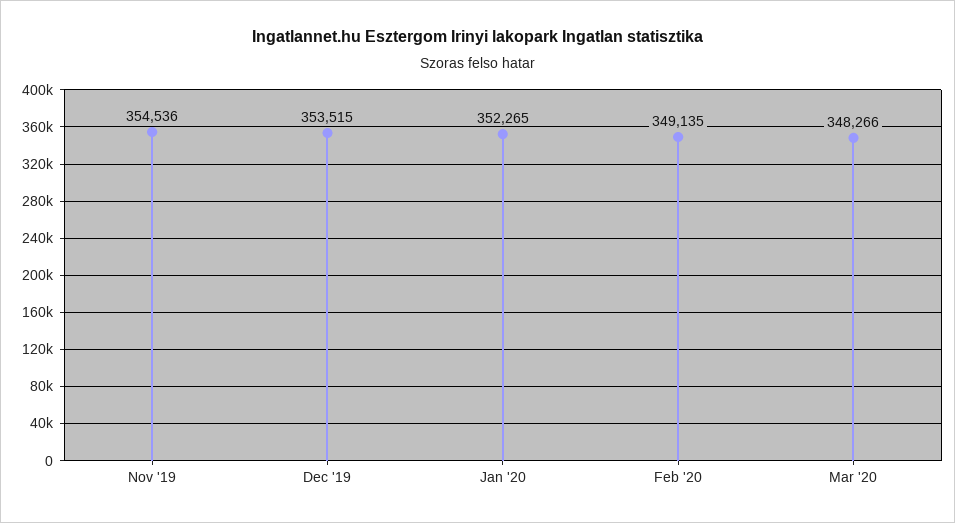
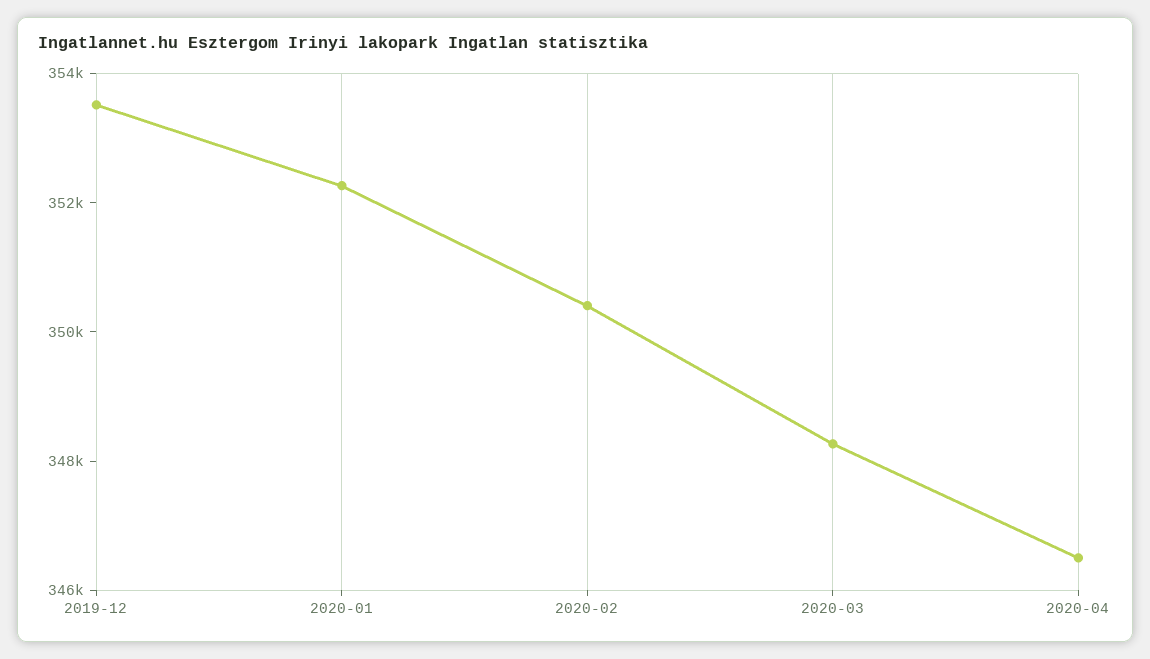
Nov '19: 354536 -> none
Feb '20: 349135 -> 350500
2020-04: none -> 346500

